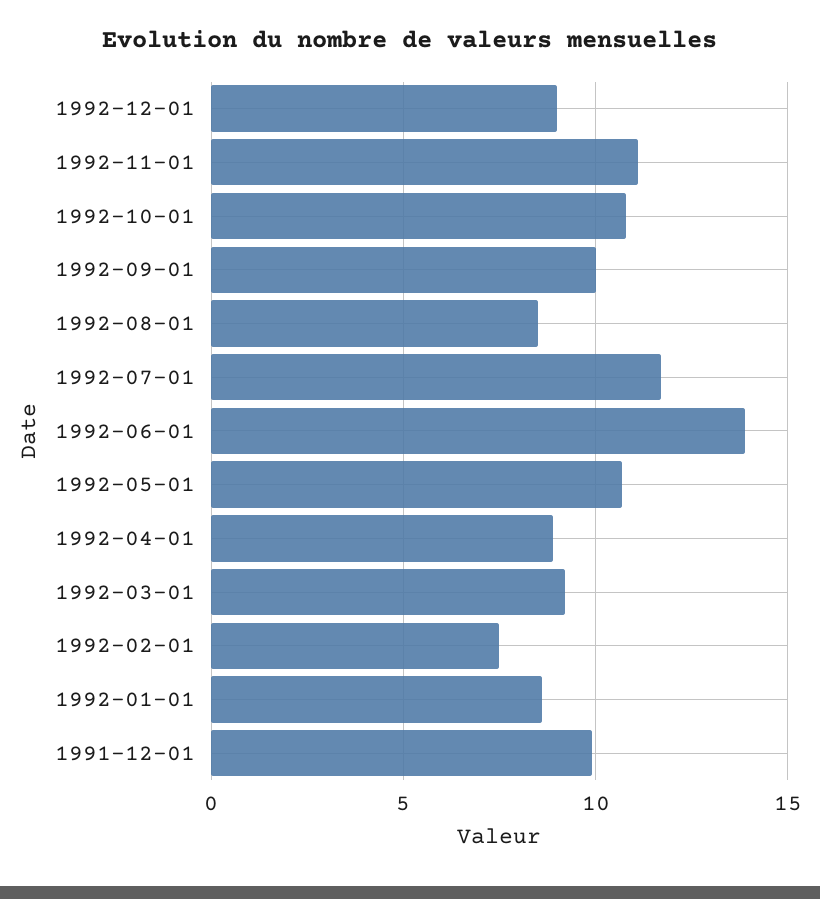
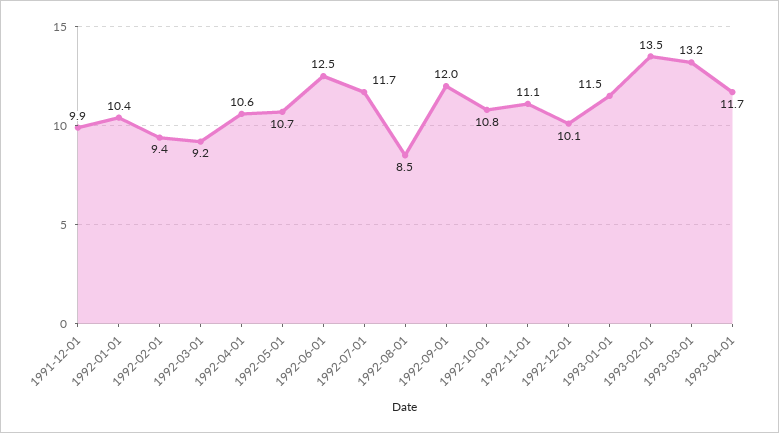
1992-12-01: 9 -> 10.1
1992-09-01: 10 -> 12
1992-06-01: 14 -> 12.5
1992-04-01: 9 -> 10.6
1992-02-01: 7.5 -> 9.4
1992-01-01: 8.5 -> 10.4
1993-01-01: none -> 11.5
1993-02-01: none -> 13.5
1993-03-01: none -> 13.2
1993-04-01: none -> 11.7

